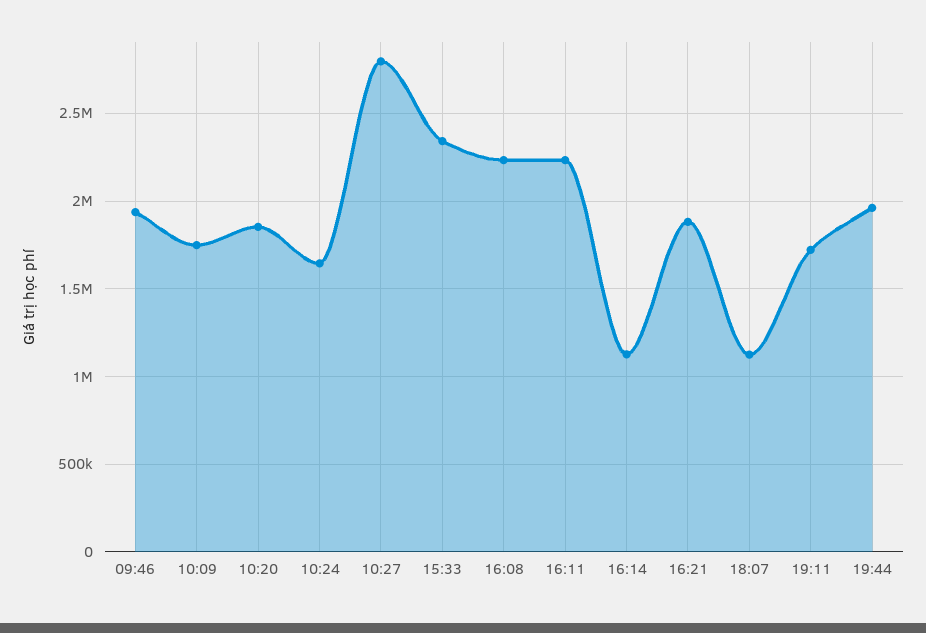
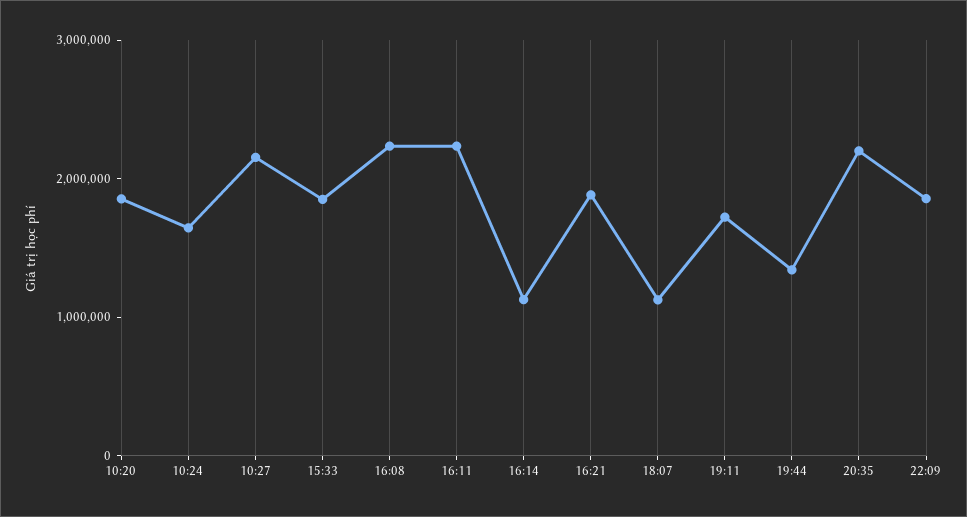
09:46: 1950000 -> none
10:09: 1750000 -> none
10:27: 2800000 -> 2200000
15:33: 2350000 -> 1800000
19:44: 1950000 -> 1400000
20:35: none -> 2200000
22:09: none -> 1800000

